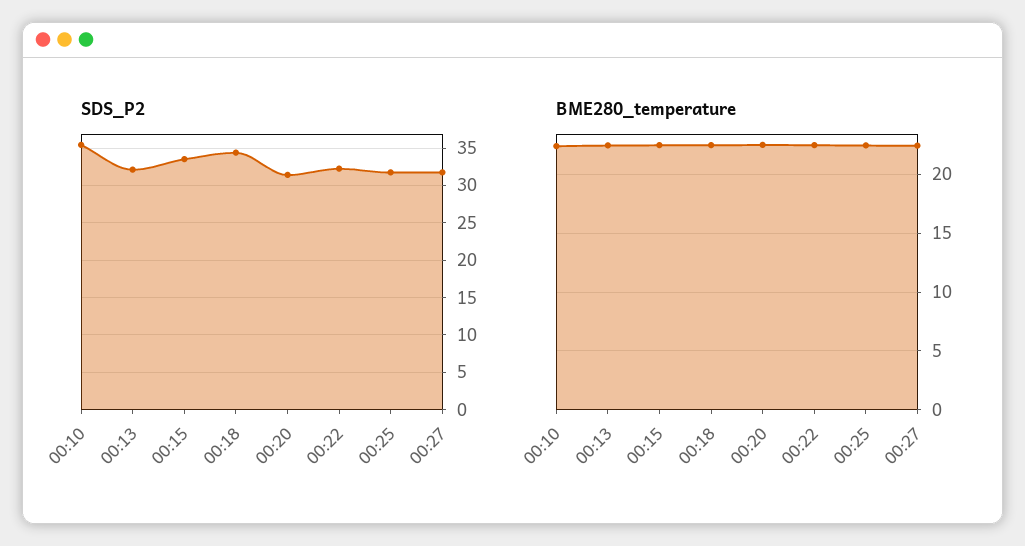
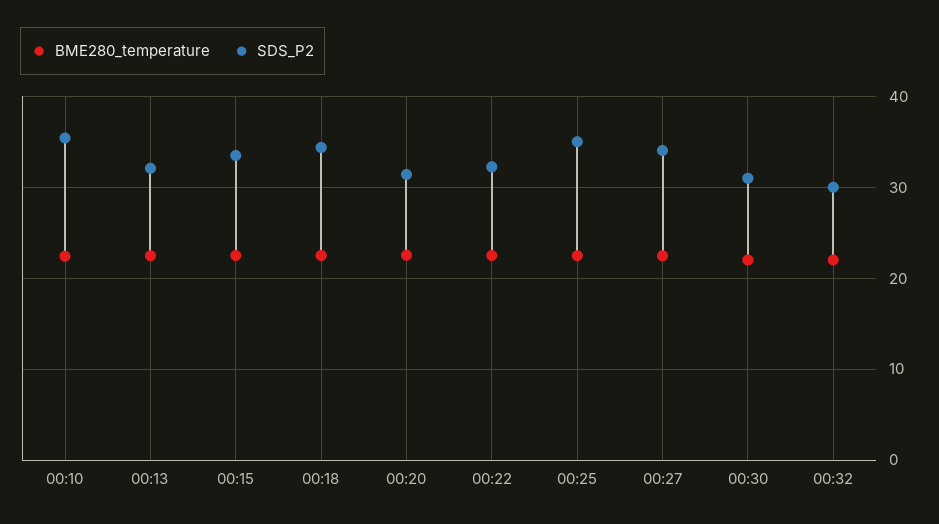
SDS_P2, 00:25: 32 -> 35
SDS_P2, 00:27: 32 -> 34
BME280_temperature, 00:30: none -> 22
SDS_P2, 00:30: none -> 31
BME280_temperature, 00:32: none -> 22
SDS_P2, 00:32: none -> 30

